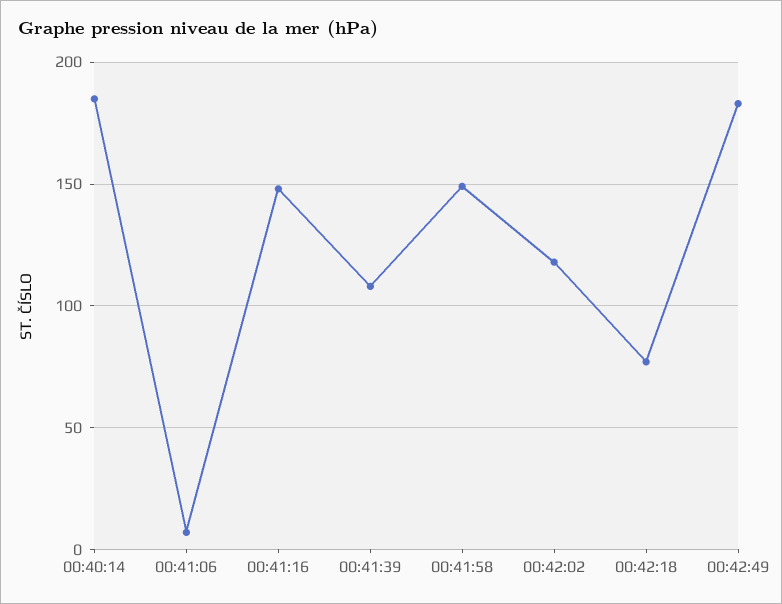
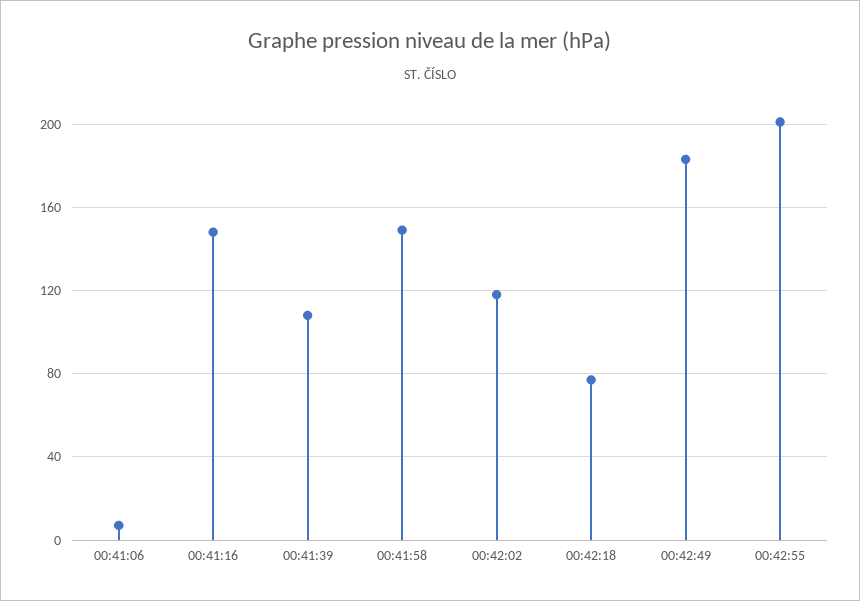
00:40:14: 185 -> none
00:42:55: none -> 200

